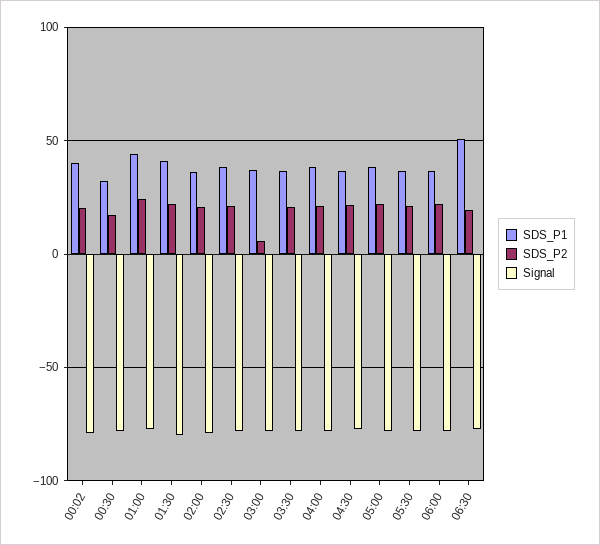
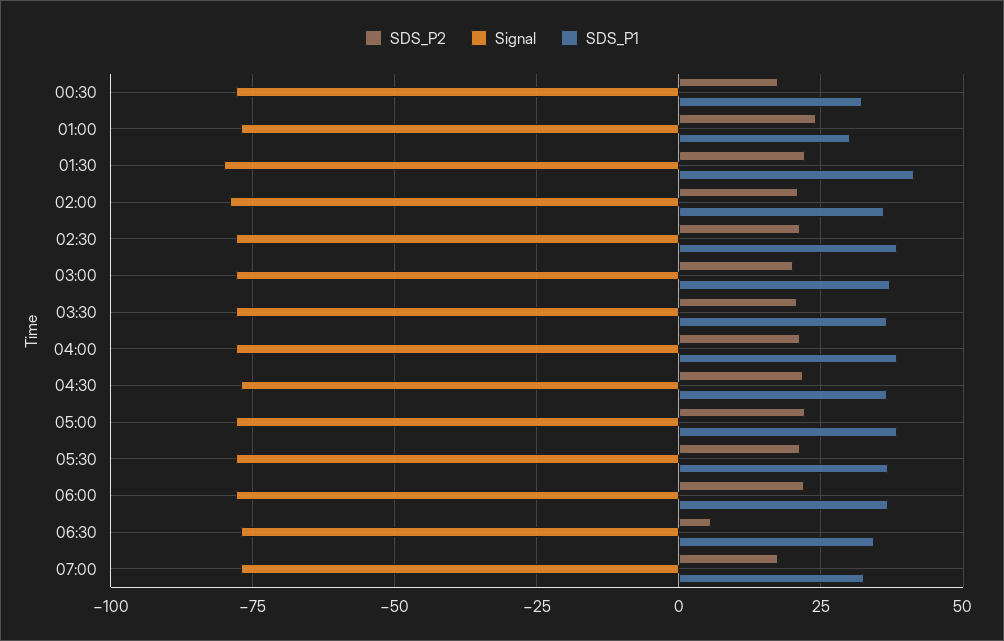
SDS_P1, 00:02: 40 -> none
SDS_P2, 00:02: 20 -> none
Signal, 00:02: -80 -> none
SDS_P1, 01:00: 45 -> 30
SDS_P2, 03:00: 5 -> 20
SDS_P1, 06:30: 50 -> 35
SDS_P2, 06:30: 20 -> 5
SDS_P2, 07:00: none -> 17.5
Signal, 07:00: none -> -77.5
SDS_P1, 07:00: none -> 32.5

